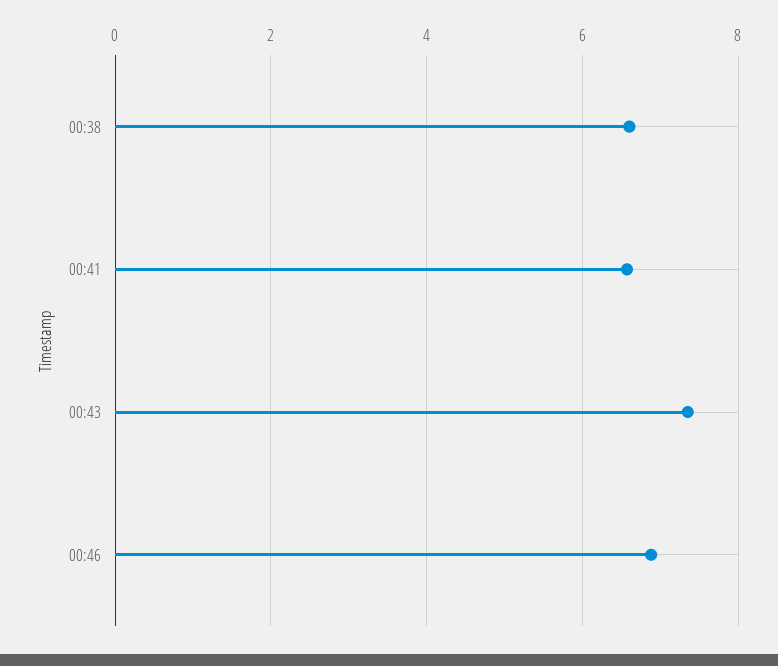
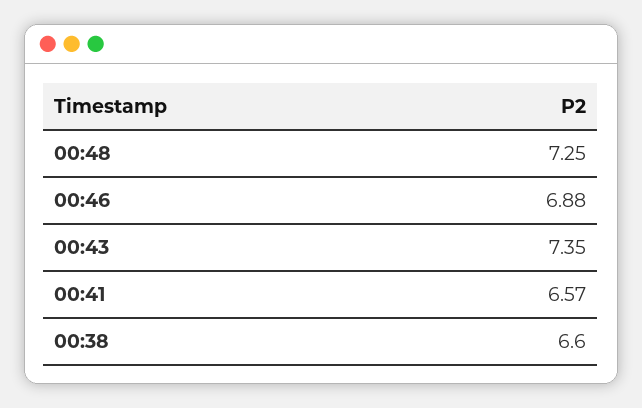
00:48: none -> 7.25

